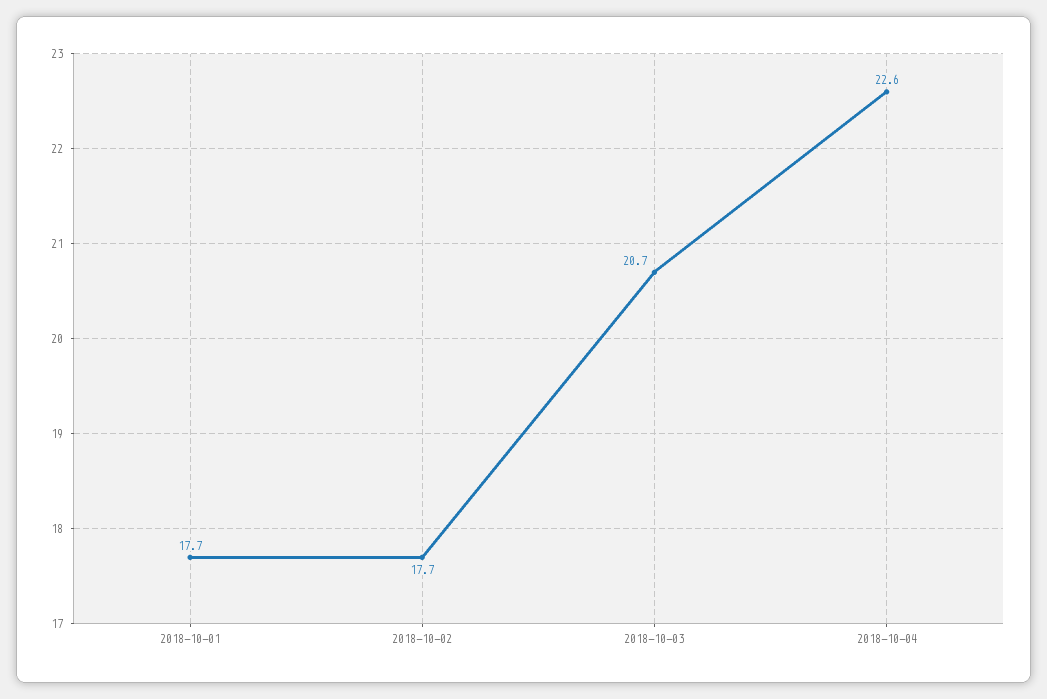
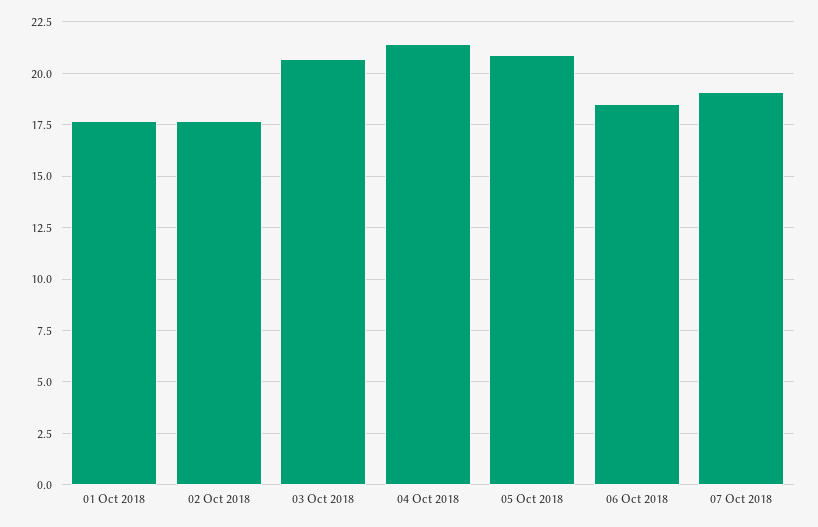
2018-10-04: 22.6 -> 21.5
05 Oct 2018: none -> 21
06 Oct 2018: none -> 18.5
07 Oct 2018: none -> 19

